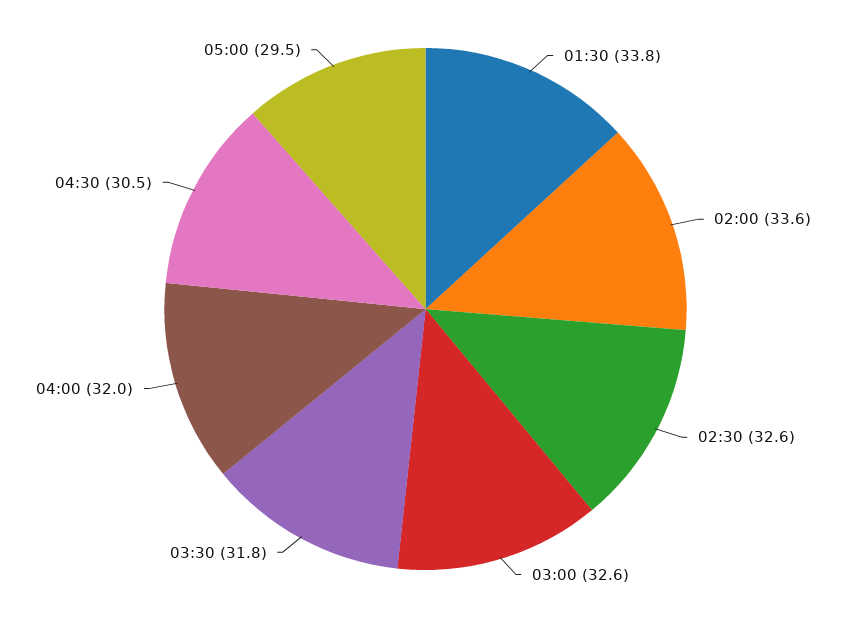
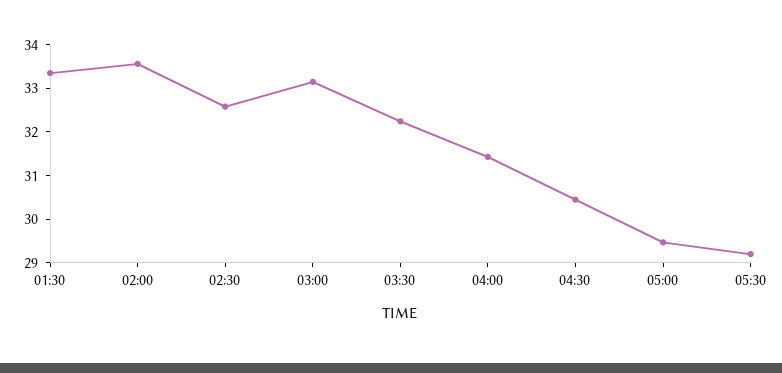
01:30: 33.8 -> 33.4
03:00: 32.6 -> 33.2
03:30: 31.8 -> 32.2
04:00: 32 -> 31.4
05:30: none -> 29.2

